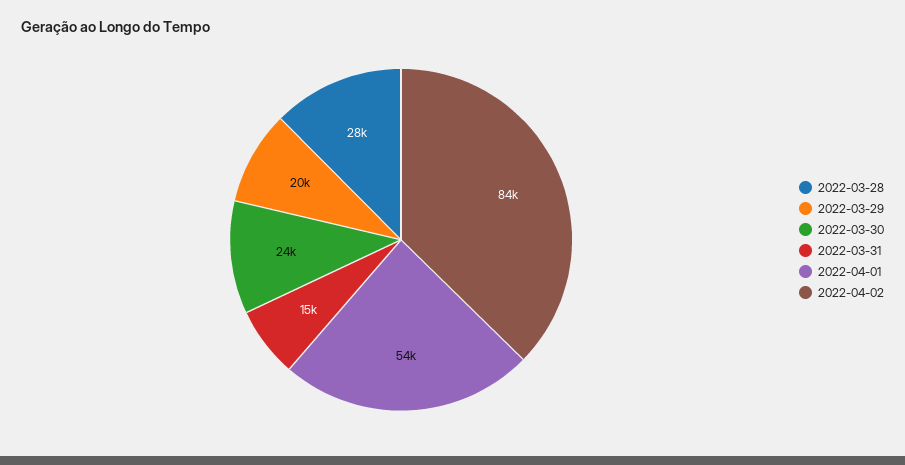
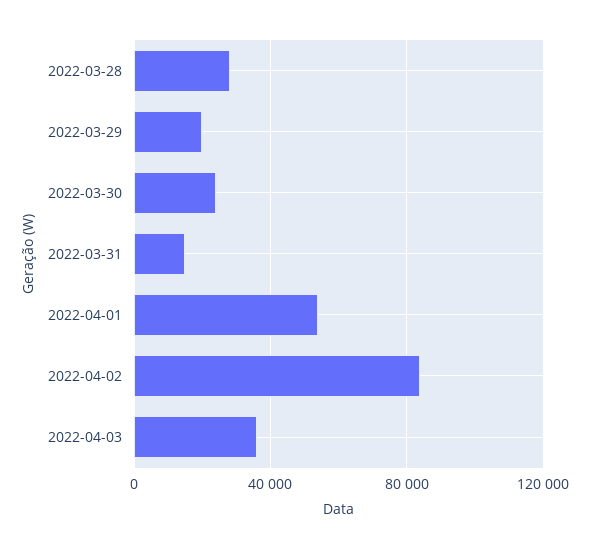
2022-04-03: none -> 35000

